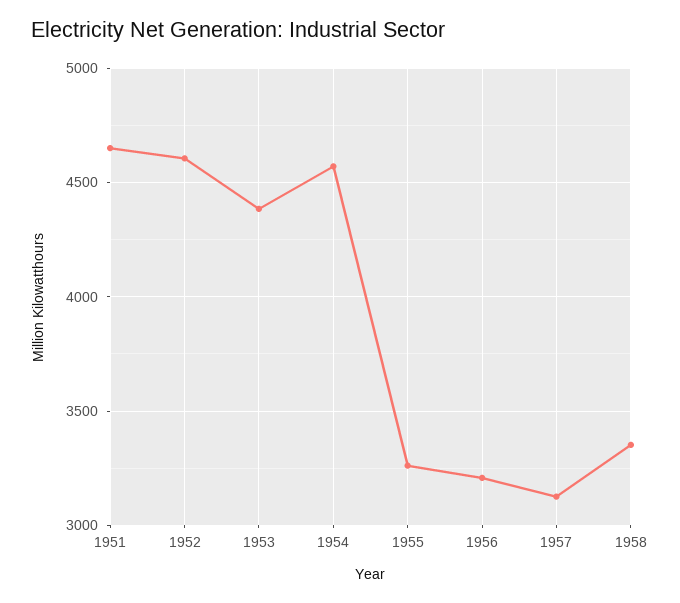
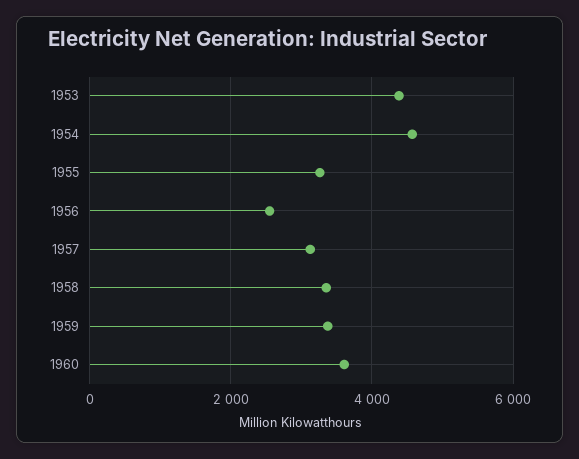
1951: 4650 -> none
1952: 4600 -> none
1956: 3200 -> 2600
1959: none -> 3400
1960: none -> 3600

